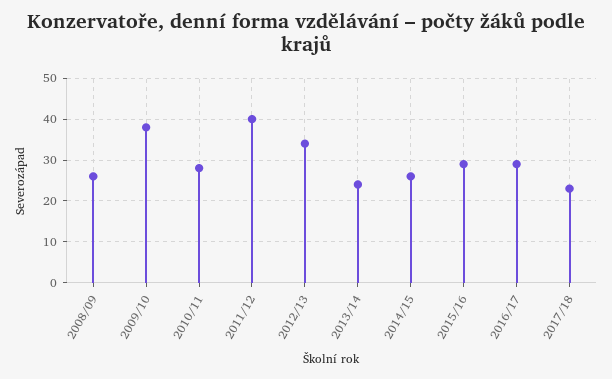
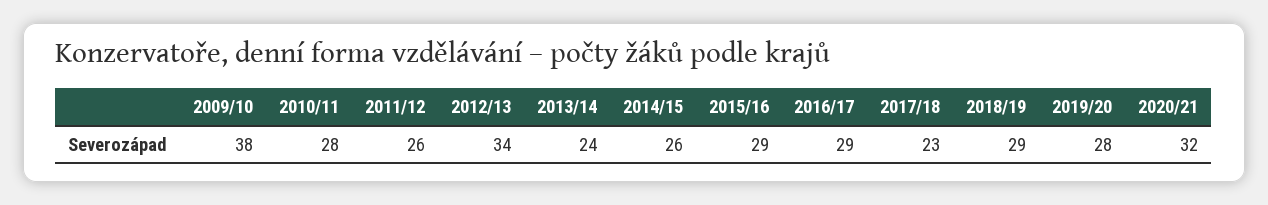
2008/09: 25 -> none
2011/12: 40 -> 26
2018/19: none -> 29
2019/20: none -> 28
2020/21: none -> 32

